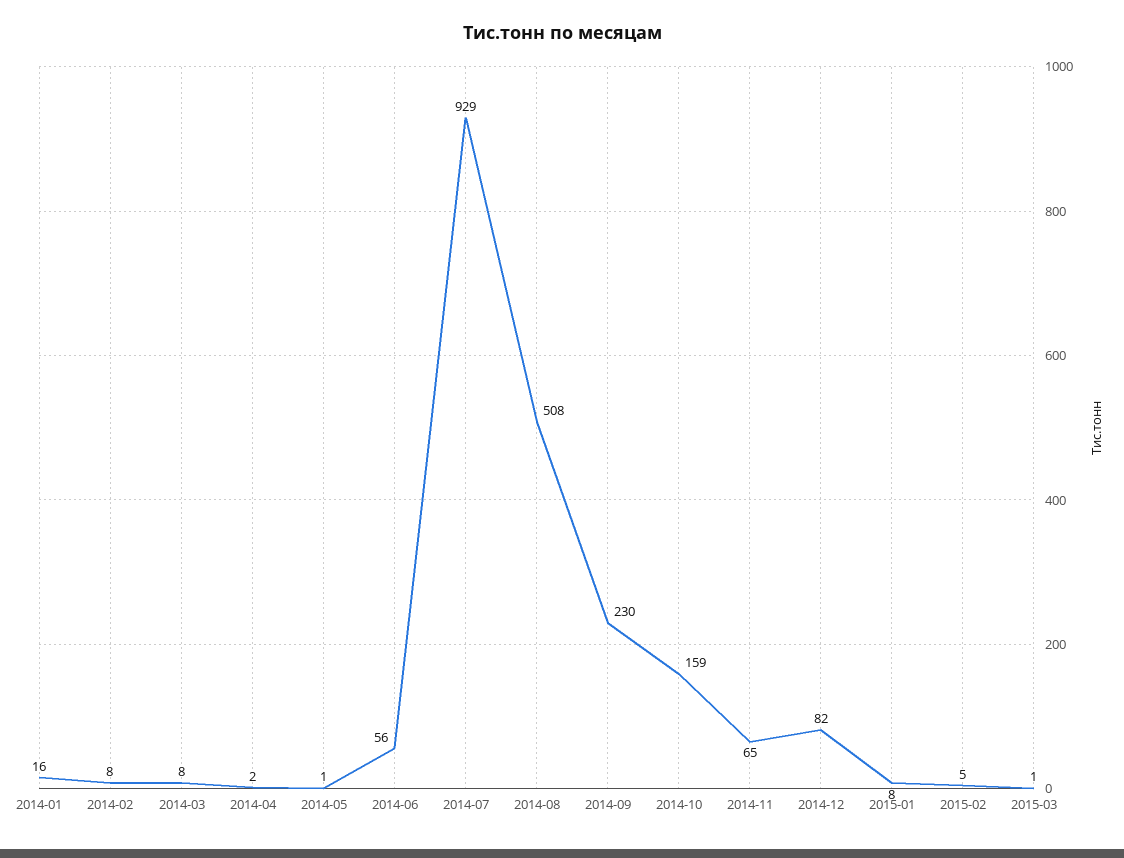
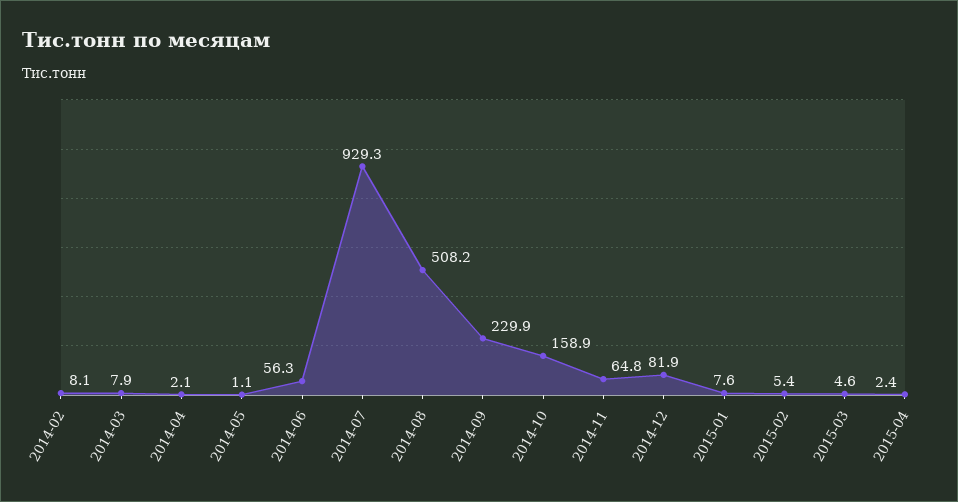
2014-01: 16 -> none
2015-03: 1 -> 4.6
2015-04: none -> 2.4

